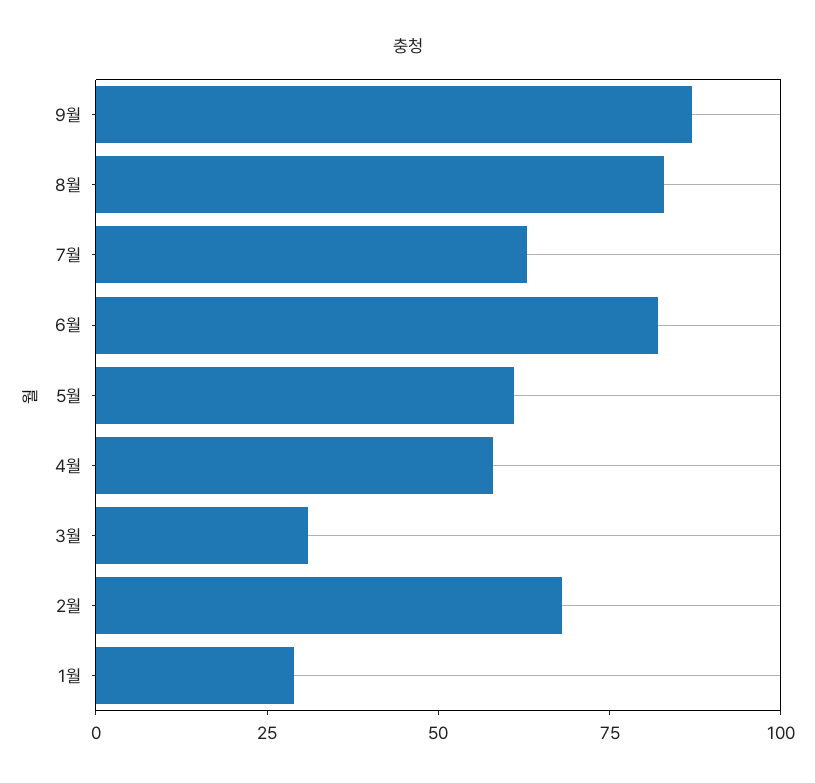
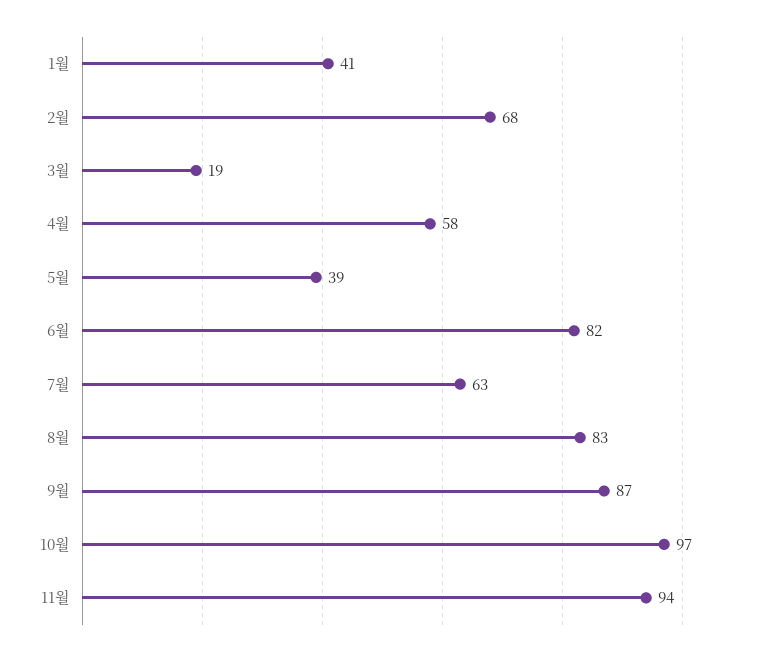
5월: 60 -> 39
3월: 30 -> 19
1월: 30 -> 41
10월: none -> 97
11월: none -> 94

